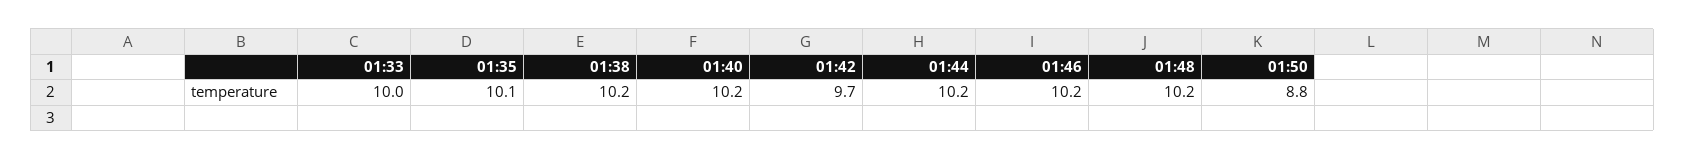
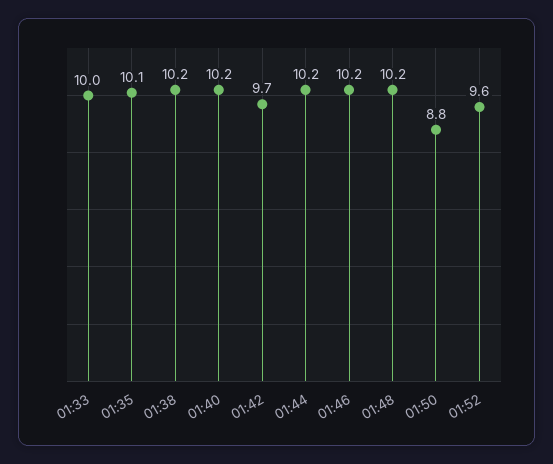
01:52: none -> 9.6

